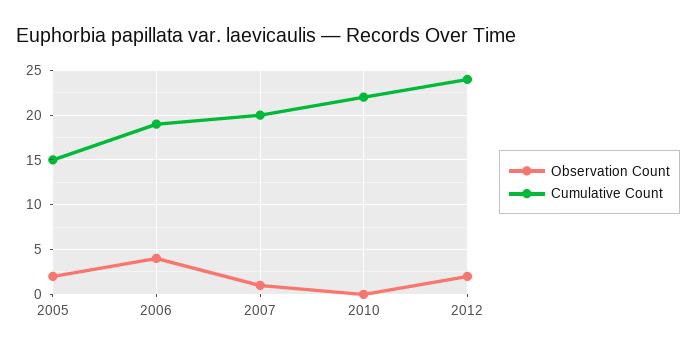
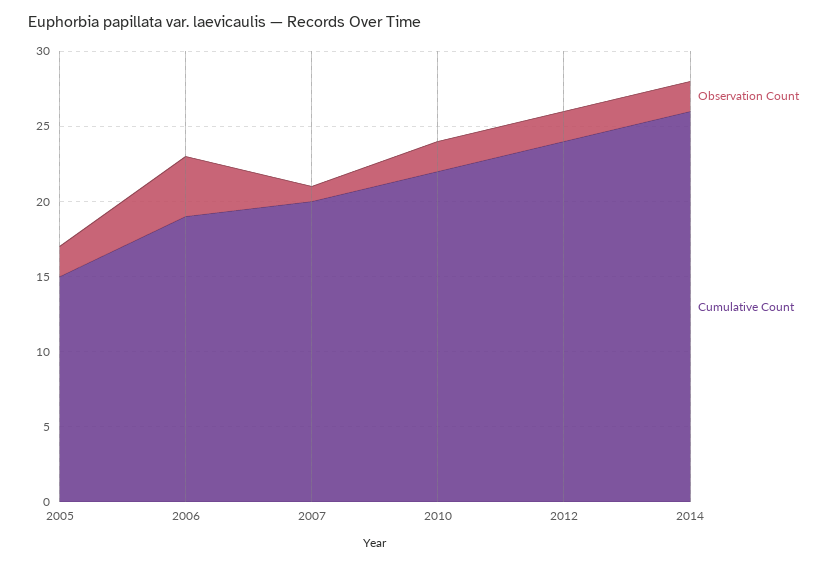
Observation Count, 2010: 0 -> 2
Observation Count, 2014: none -> 2
Cumulative Count, 2014: none -> 26

